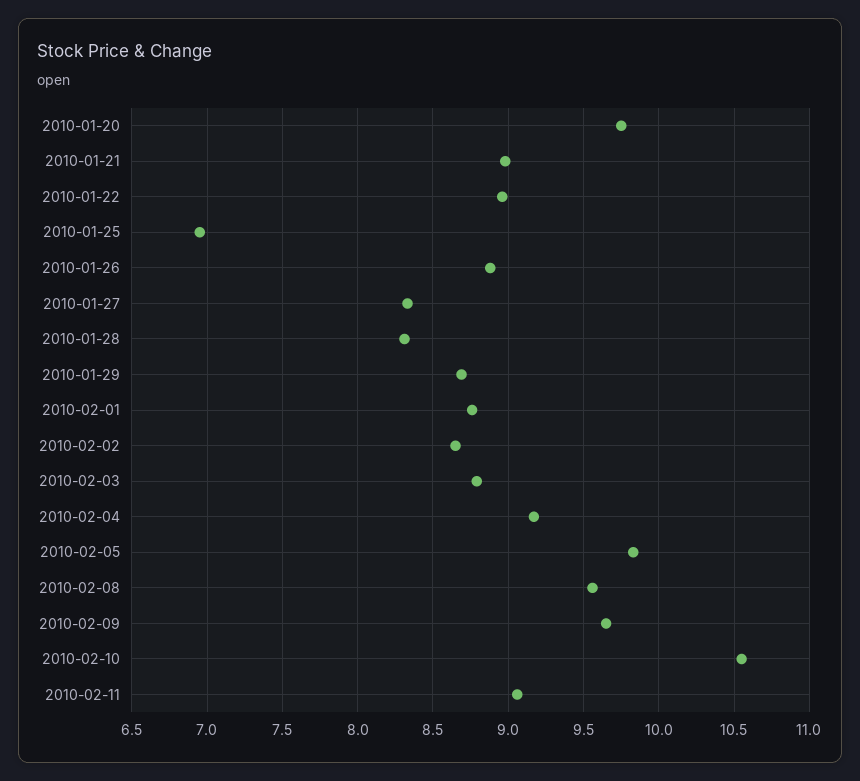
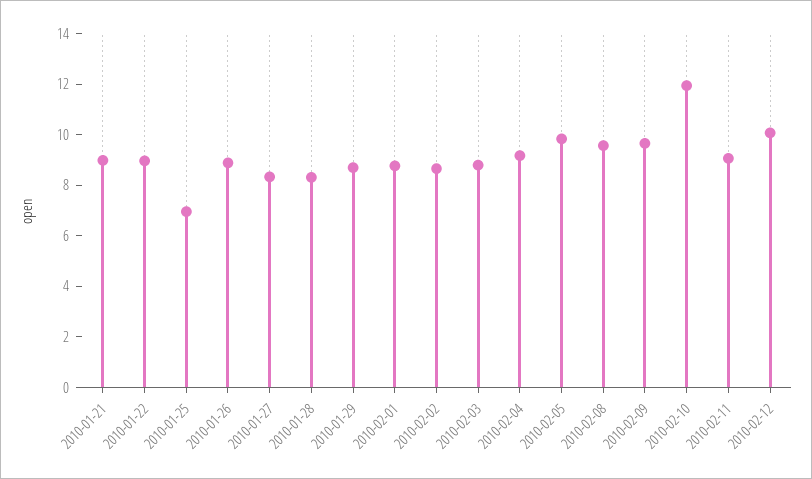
2010-01-20: 9.75 -> none
2010-02-10: 10.55 -> 12
2010-02-12: none -> 10

